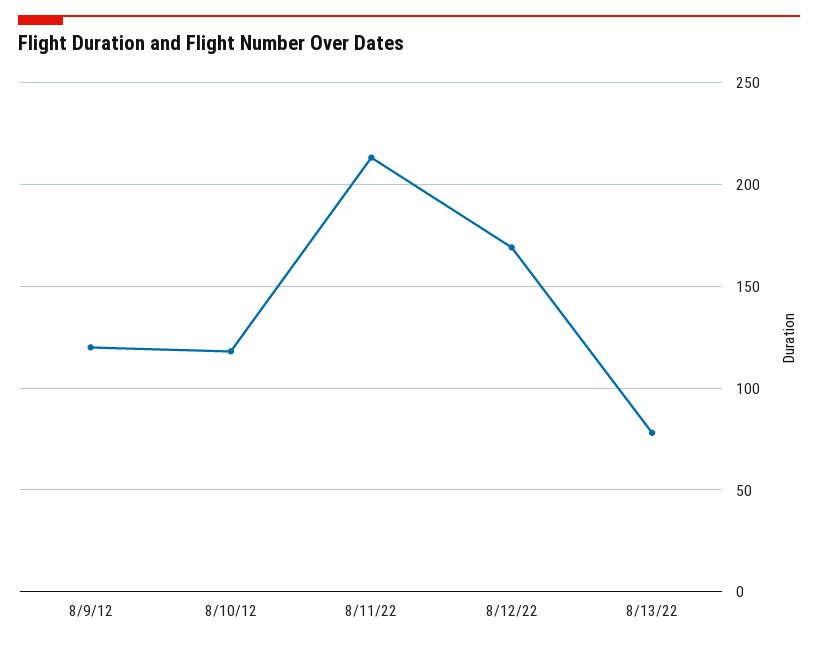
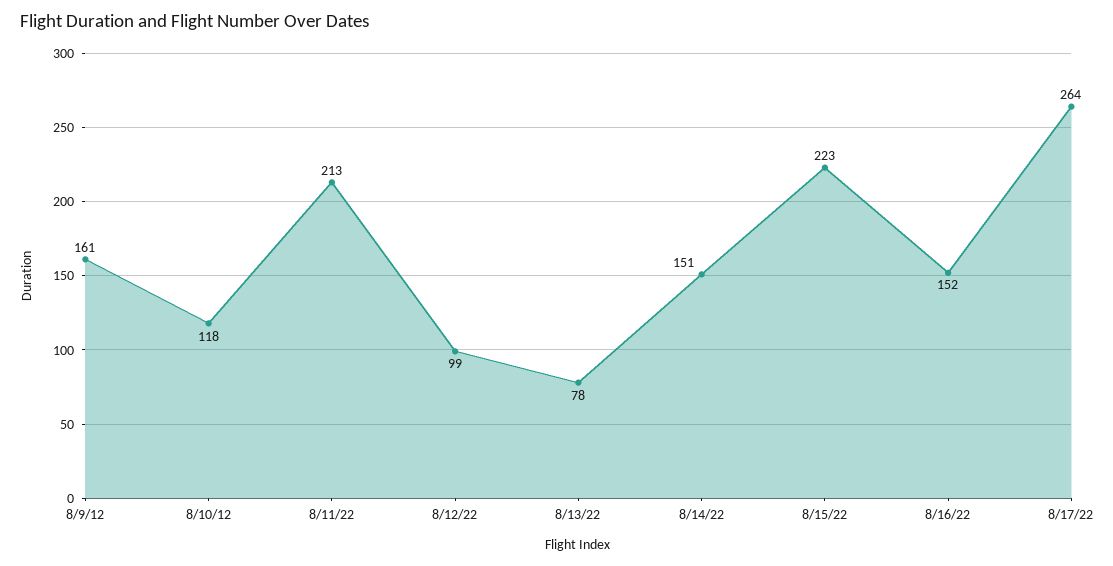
8/9/12: 120 -> 161
8/12/22: 170 -> 99
8/14/22: none -> 151
8/15/22: none -> 223
8/16/22: none -> 152
8/17/22: none -> 264

